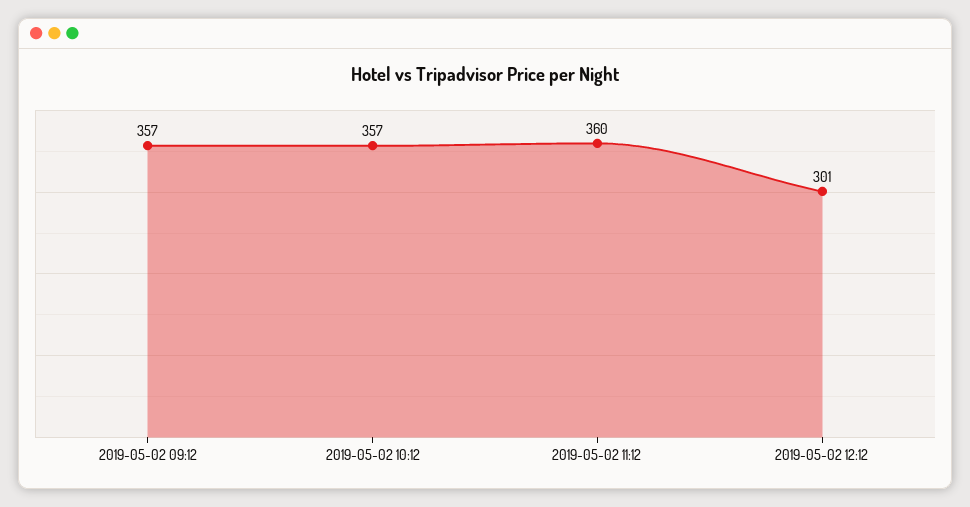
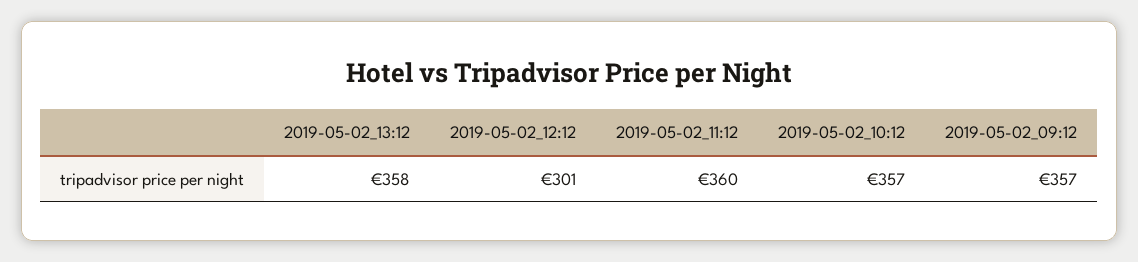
2019-05-02_13:12: none -> 358

